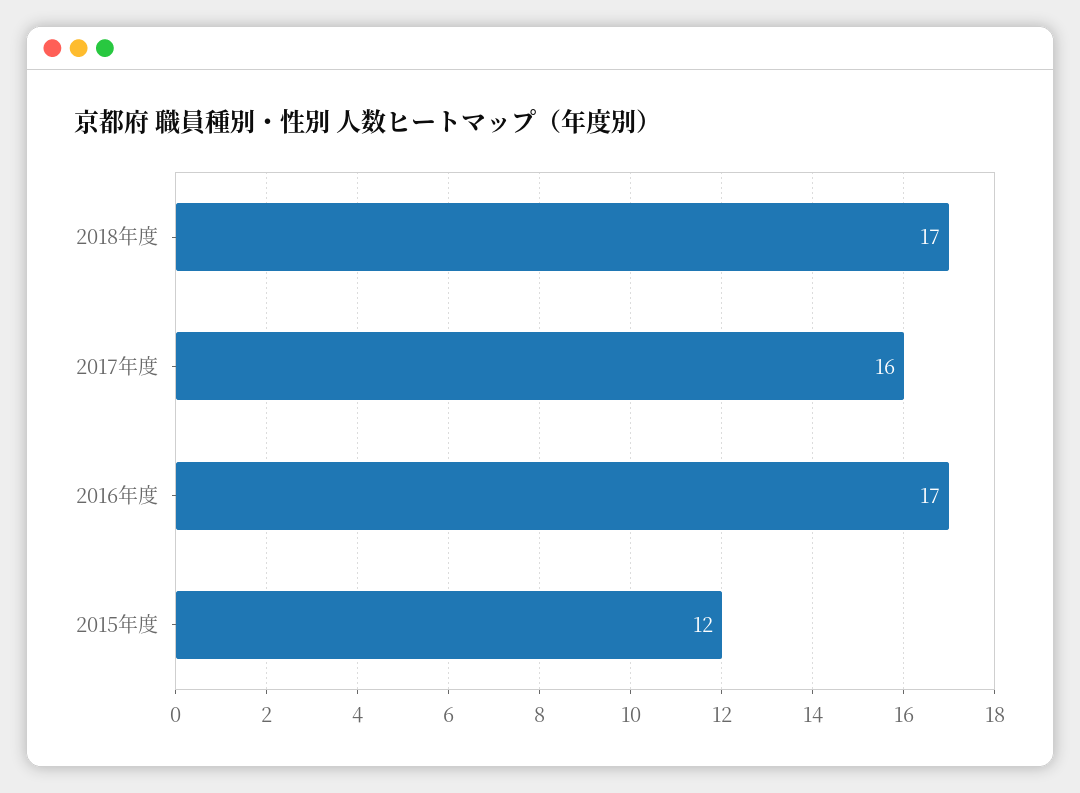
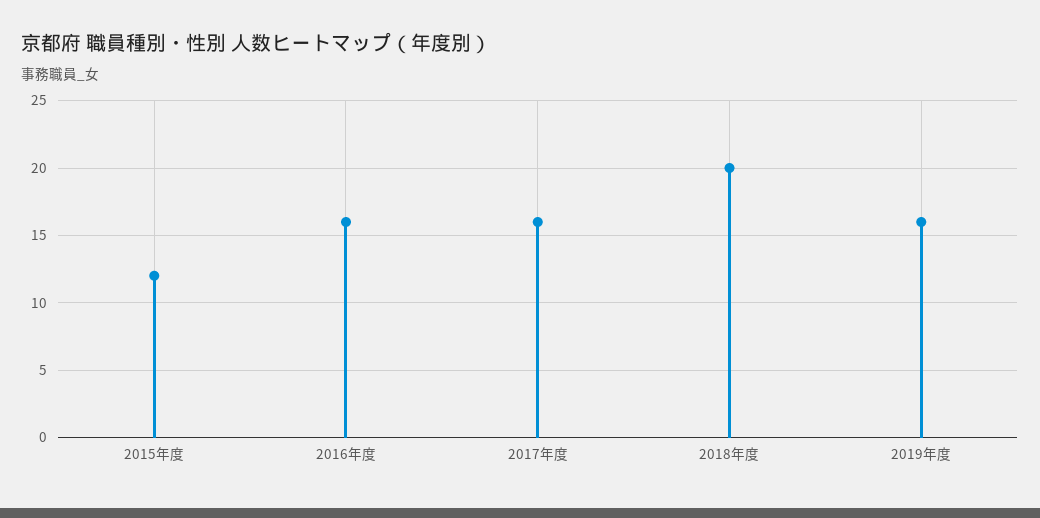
2018年度: 17 -> 20
2016年度: 17 -> 16
2019年度: none -> 16

